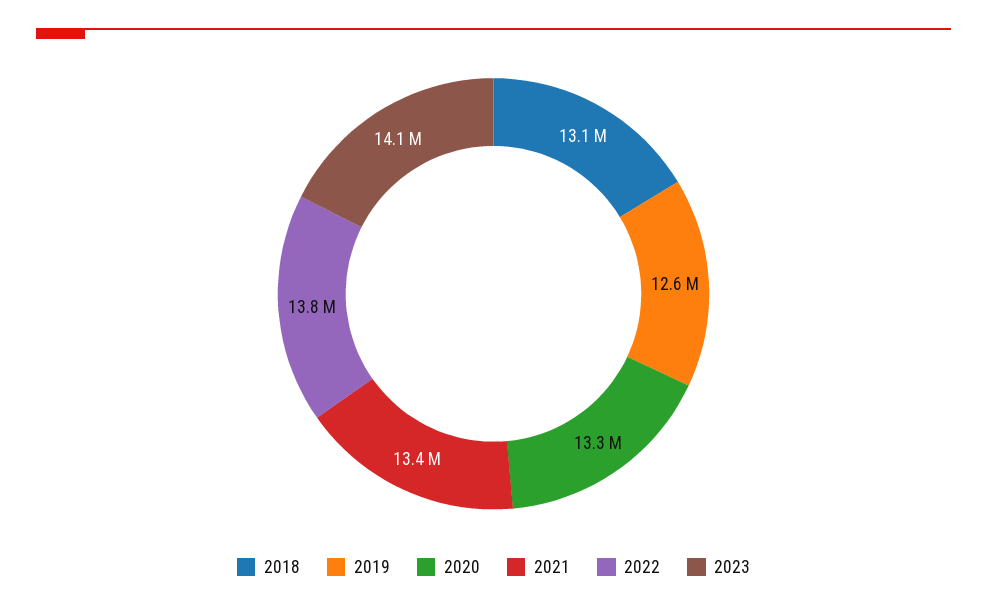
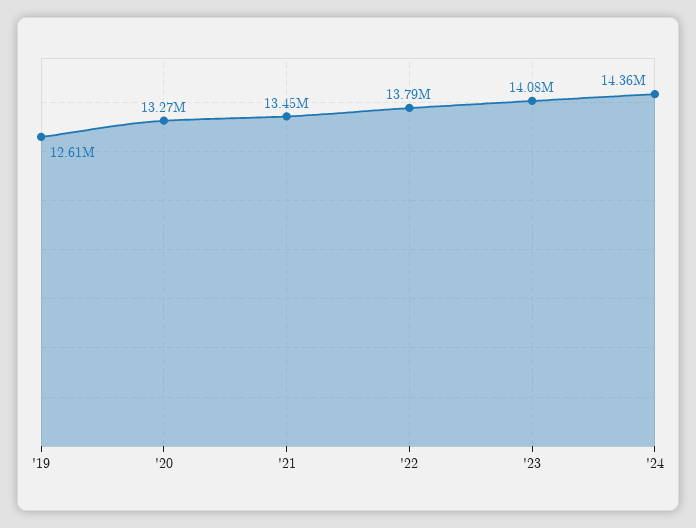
2018: 13100000 -> none
'24: none -> 14360000

